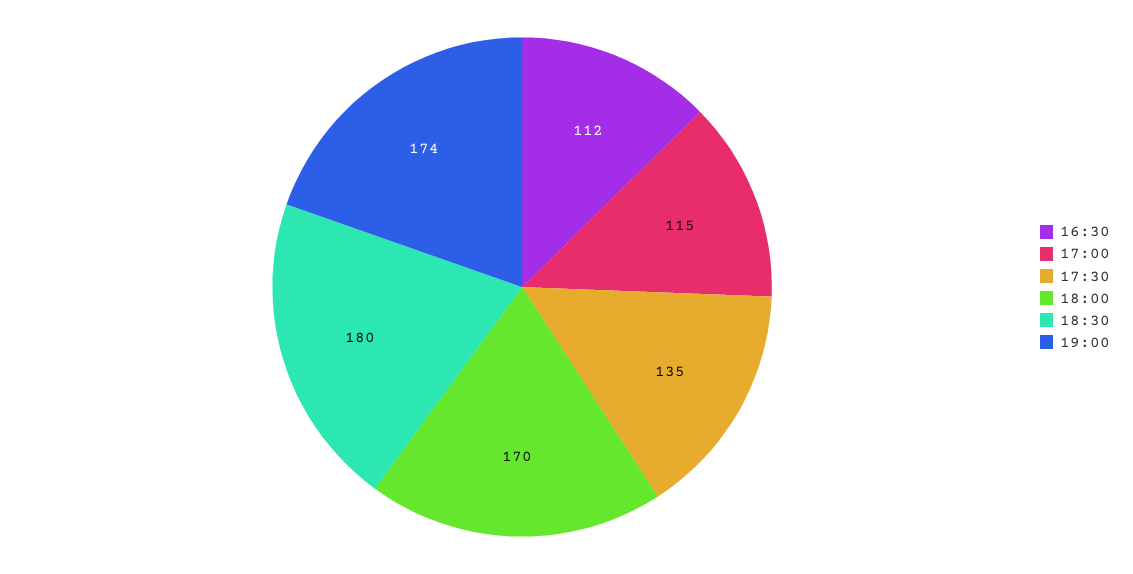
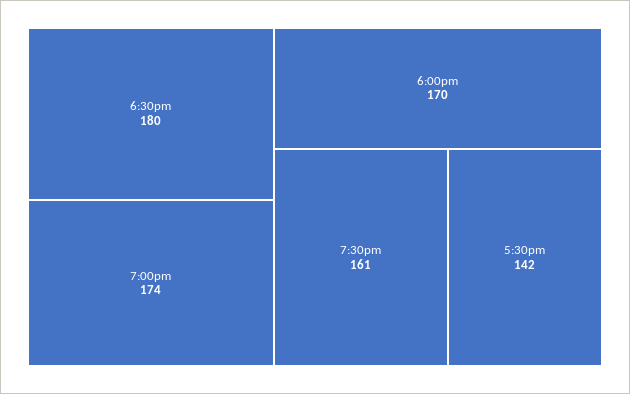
16:30: 112 -> none
17:00: 115 -> none
17:30: 135 -> 142
7:30pm: none -> 161

